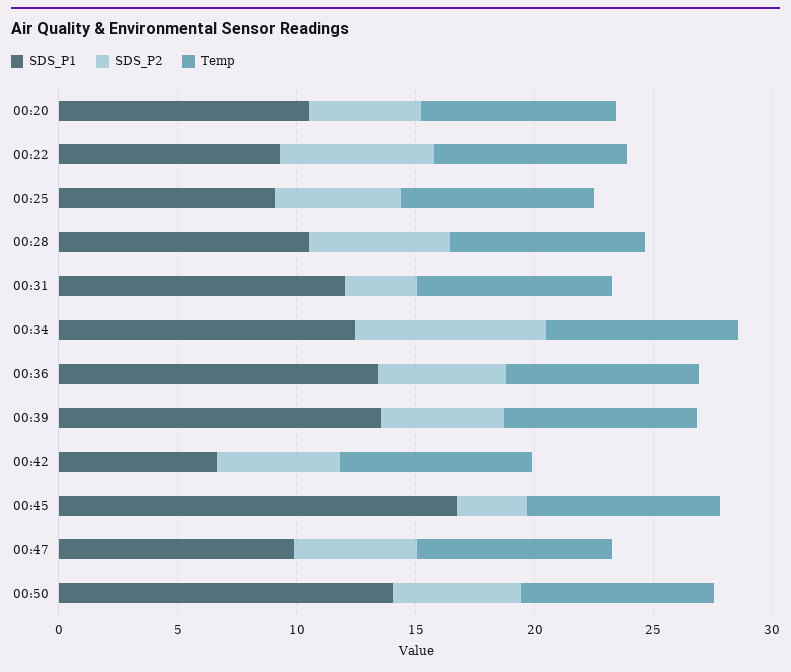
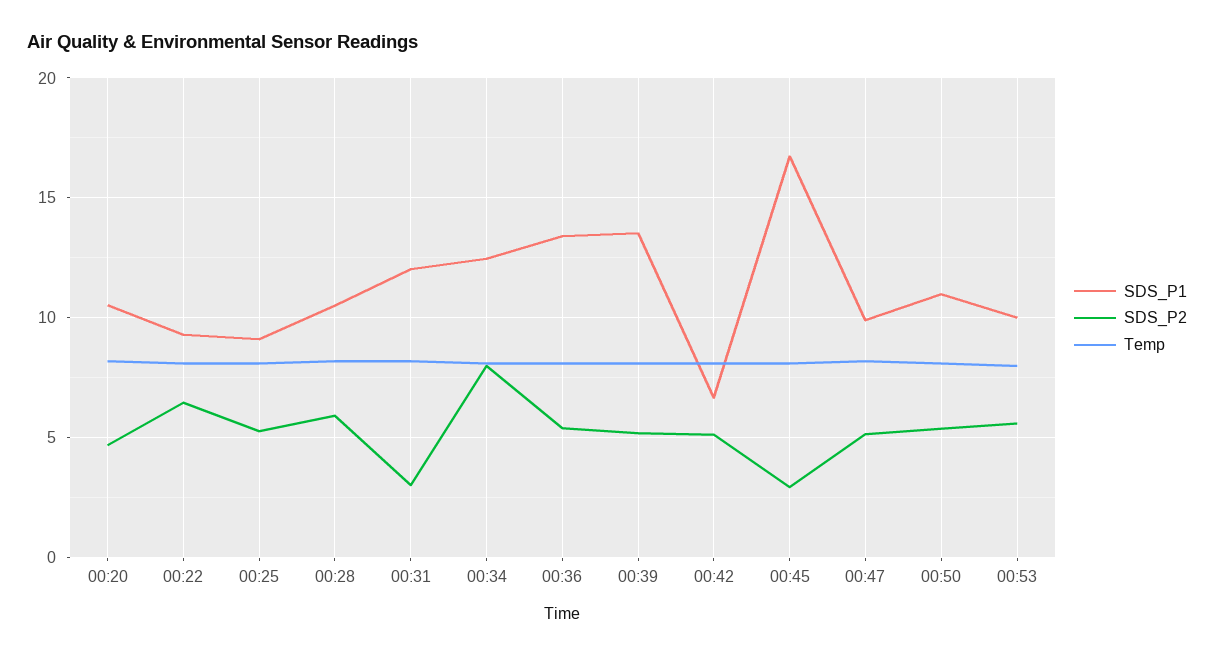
SDS_P1, 00:50: 14 -> 11
SDS_P1, 00:53: none -> 10
SDS_P2, 00:53: none -> 5.5
Temp, 00:53: none -> 8

